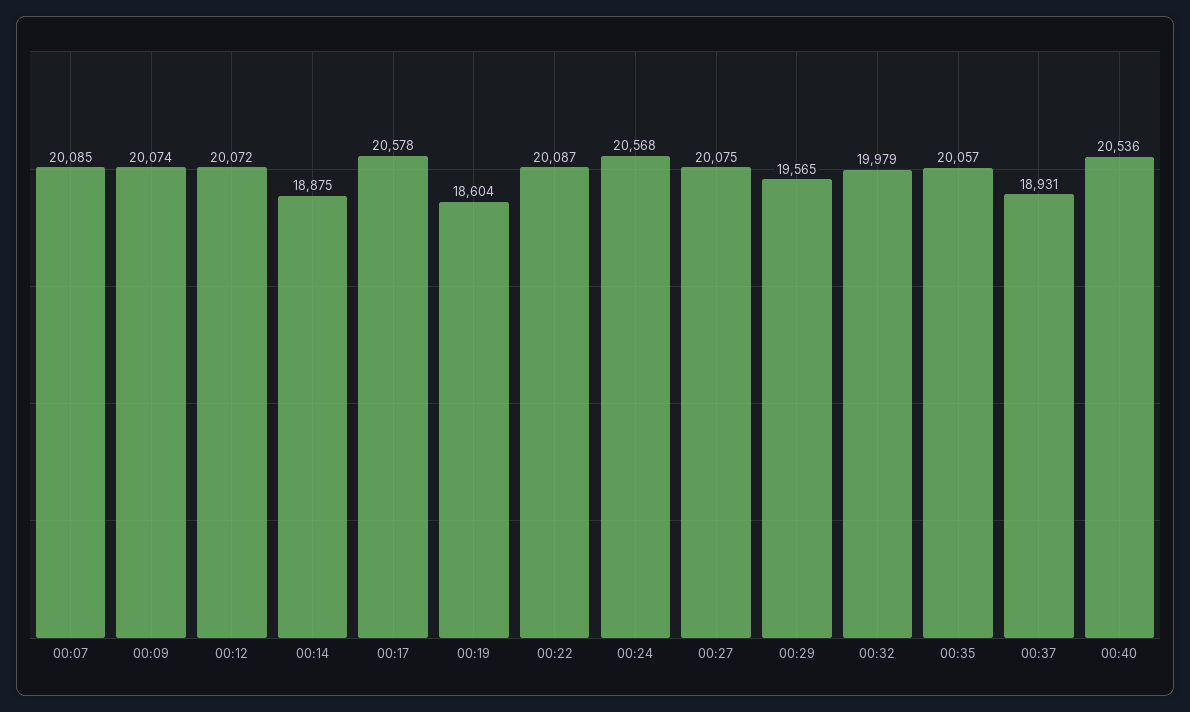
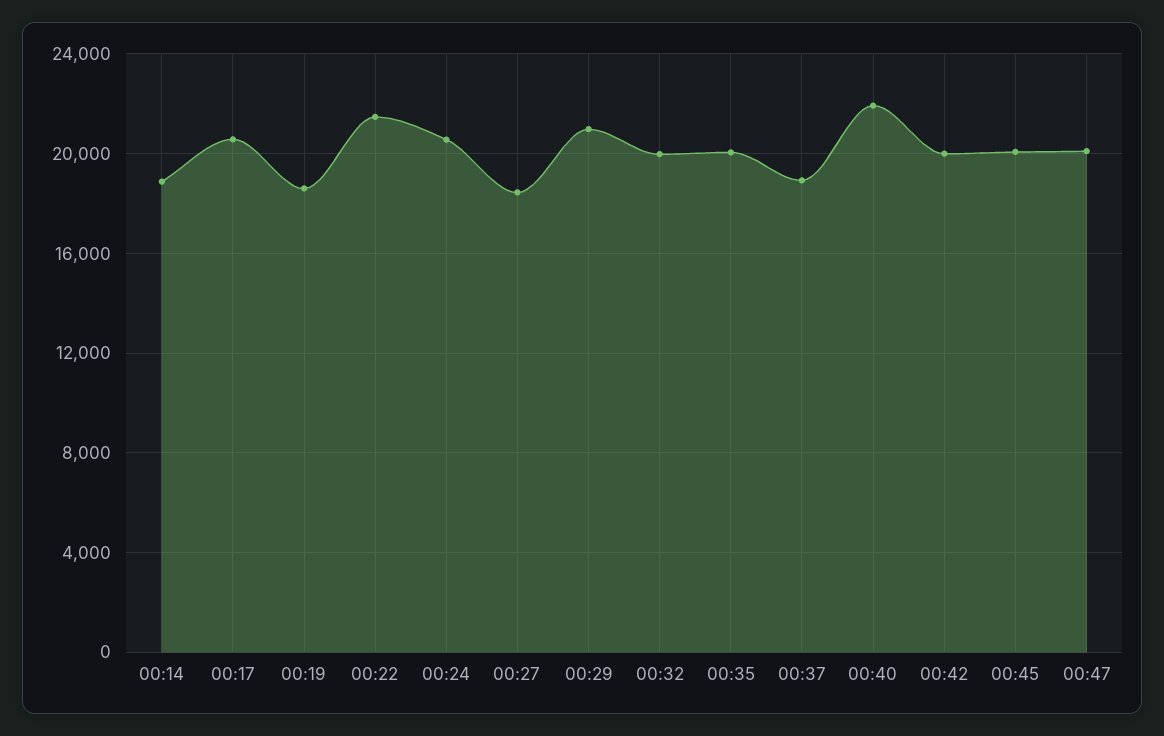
00:07: 20085 -> none
00:09: 20074 -> none
00:12: 20072 -> none
00:22: 20087 -> 21500
00:27: 20075 -> 18500
00:29: 19565 -> 21000
00:40: 20536 -> 22000
00:42: none -> 20000
00:45: none -> 20000
00:47: none -> 20000

